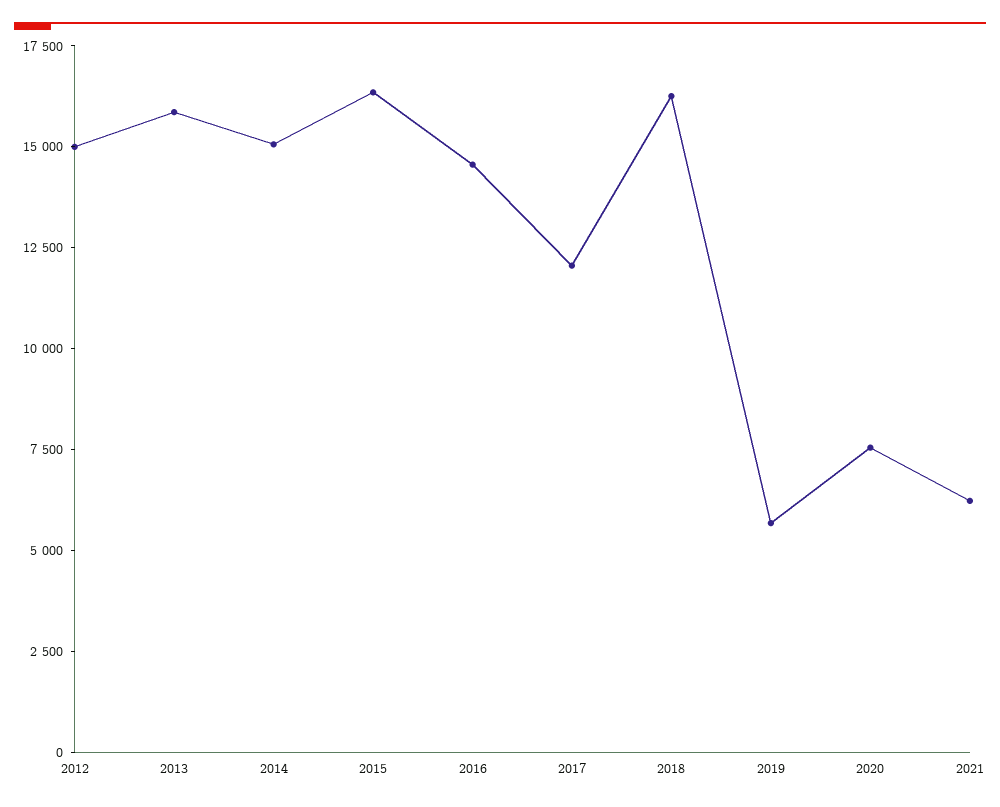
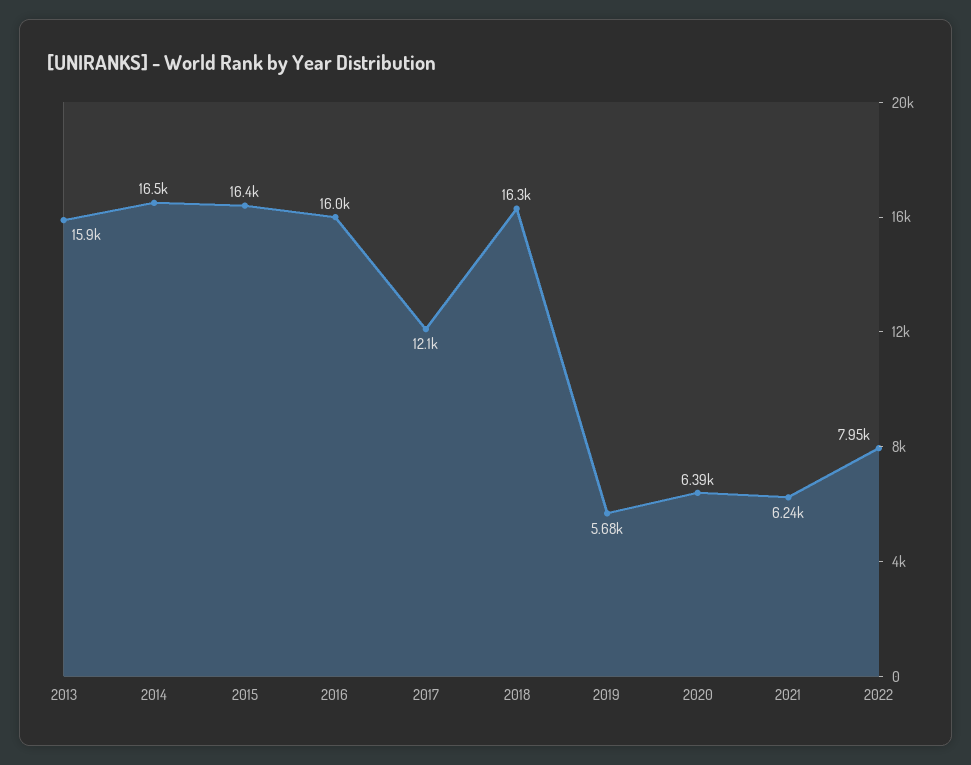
2012: 15000 -> none
2014: 15000 -> 16500
2016: 14500 -> 16000
2020: 7500 -> 6390
2022: none -> 7950

